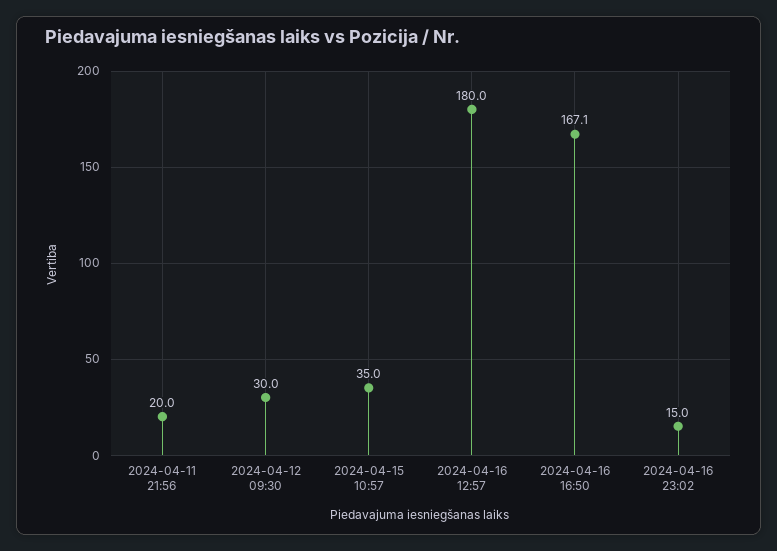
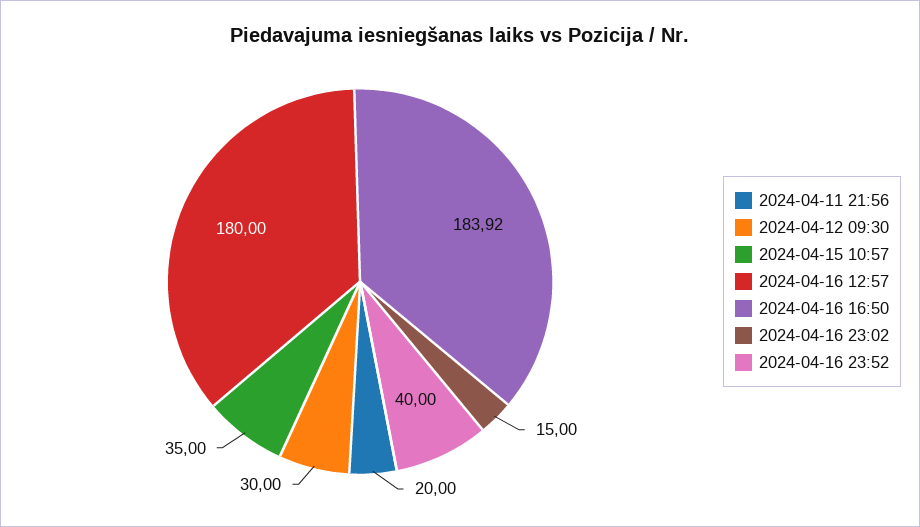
2024-04-16 16:50: 167.1 -> 183.92
2024-04-16 23:52: none -> 40

